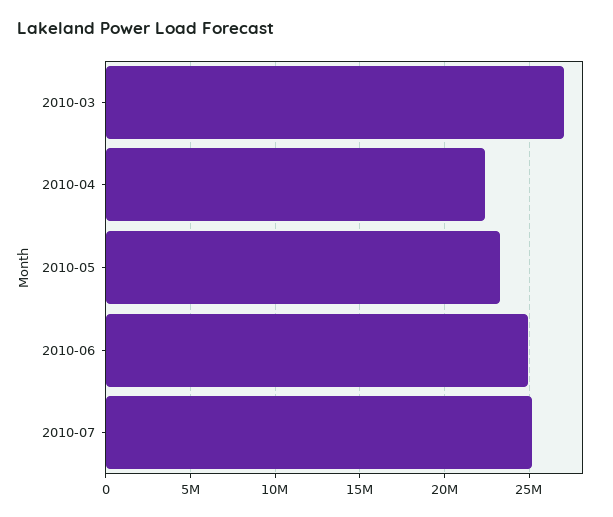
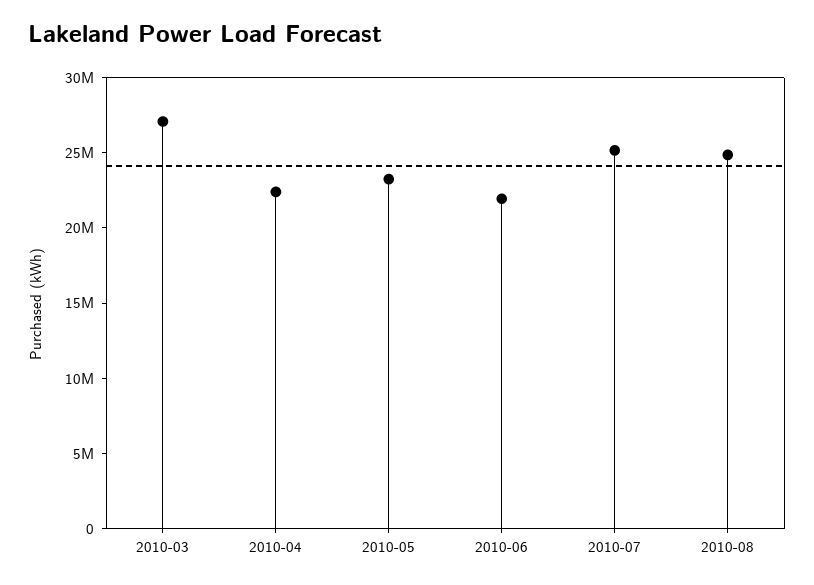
2010-06: 25000000 -> 22000000
2010-08: none -> 25000000

